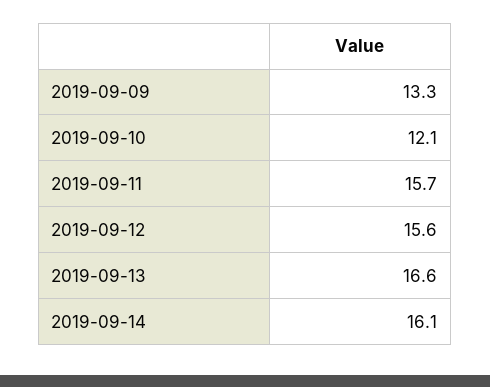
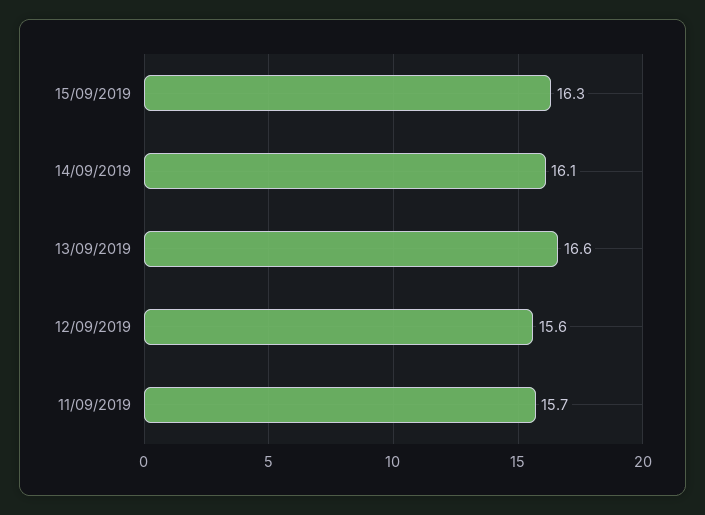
2019-09-09: 13.3 -> none
2019-09-10: 12.1 -> none
15/09/2019: none -> 16.3

